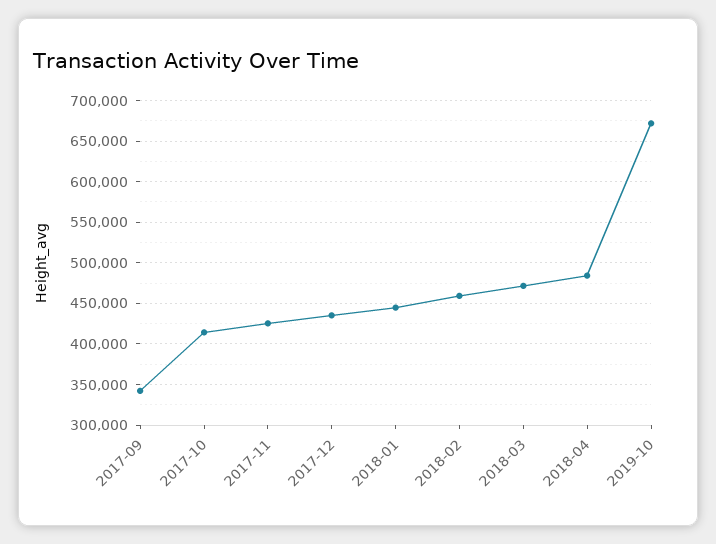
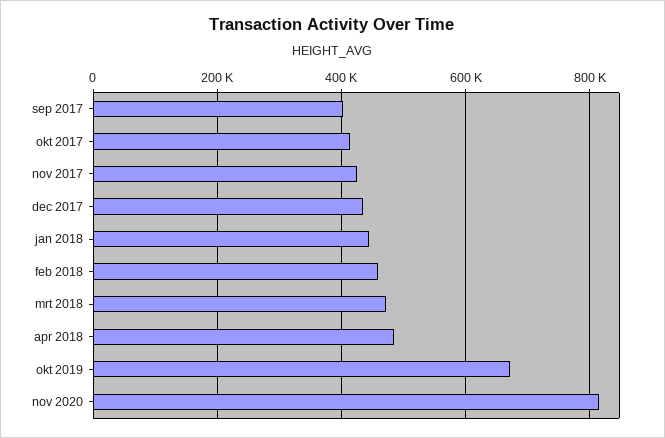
2017-09: 340000 -> 400000
nov 2020: none -> 820000

